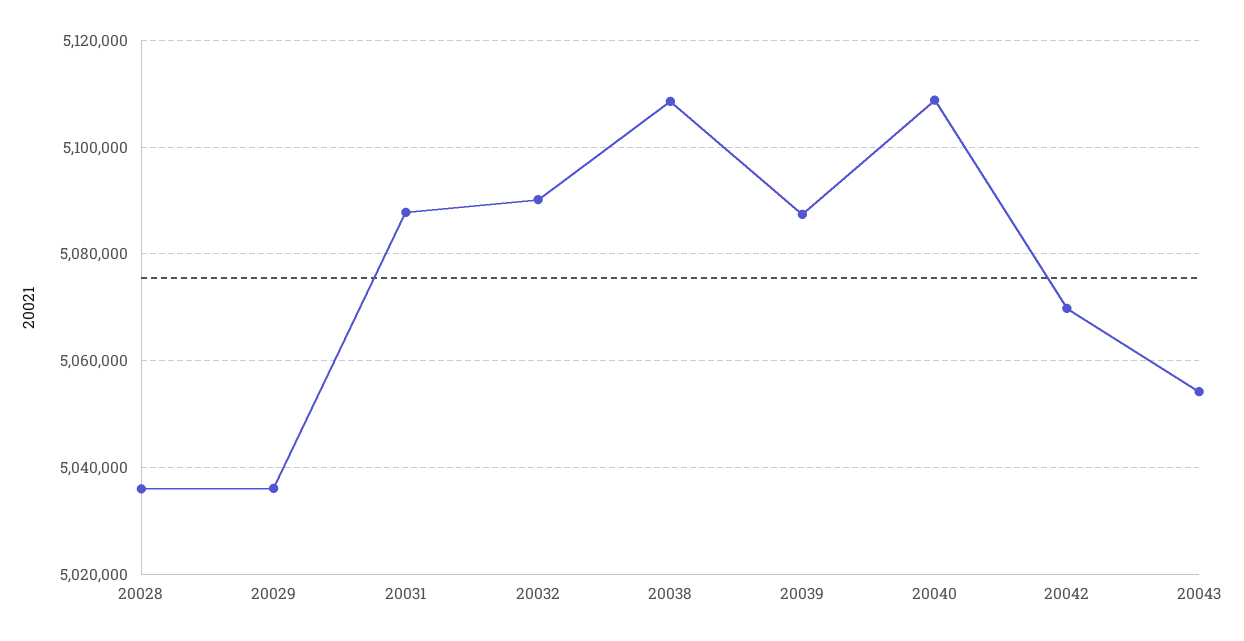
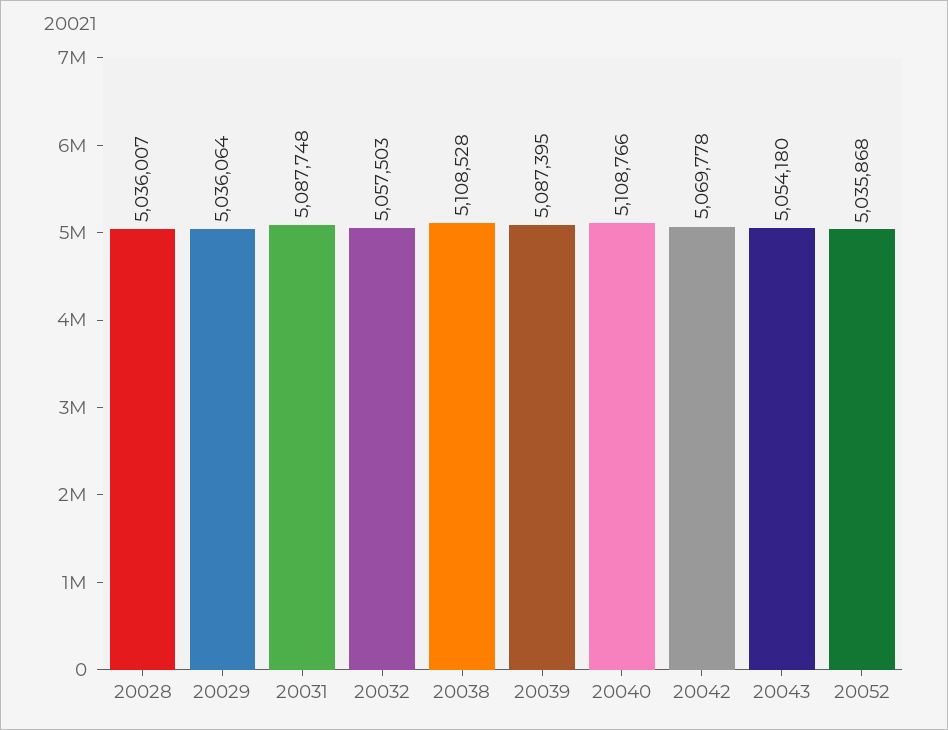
20032: 5090000 -> 5057503
20052: none -> 5035868

